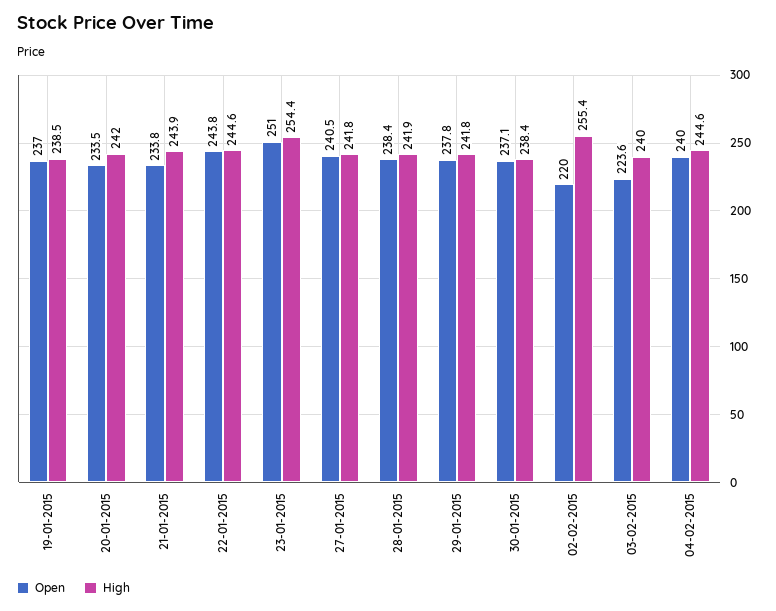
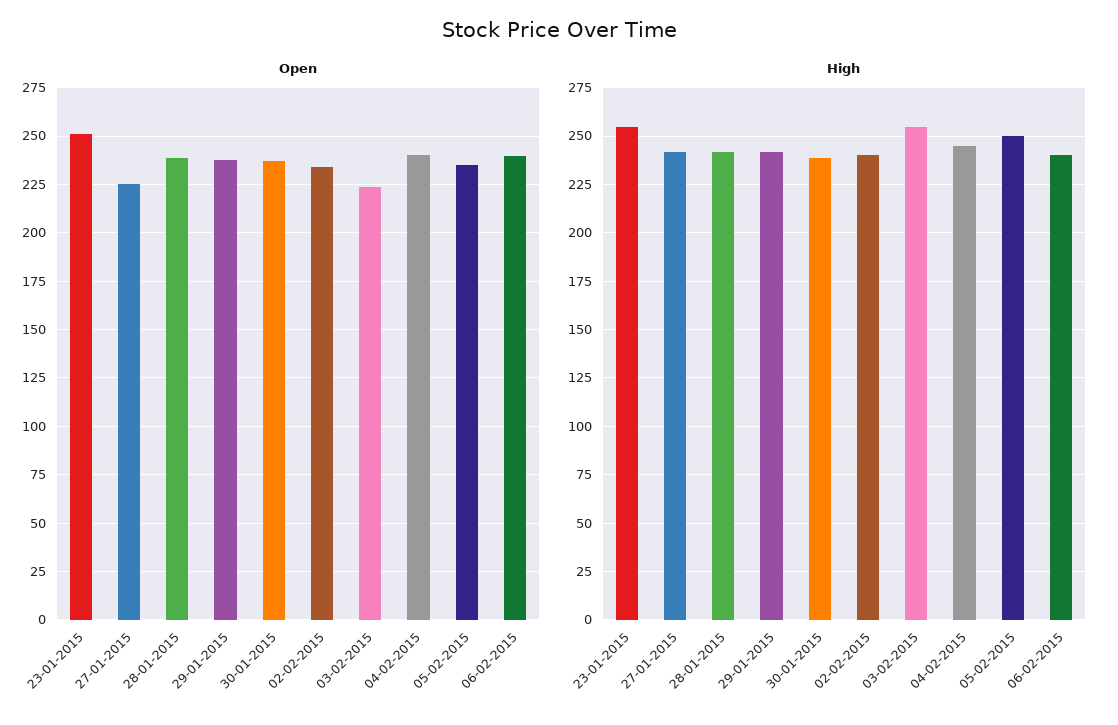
Open, 19-01-2015: 237 -> none
High, 19-01-2015: 238.5 -> none
Open, 20-01-2015: 233.5 -> none
High, 20-01-2015: 242 -> none
Open, 21-01-2015: 233.8 -> none
High, 21-01-2015: 243.9 -> none
Open, 22-01-2015: 243.8 -> none
High, 22-01-2015: 244.6 -> none
Open, 27-01-2015: 240.5 -> 225
Open, 02-02-2015: 220 -> 235
High, 02-02-2015: 255.4 -> 240
High, 03-02-2015: 240 -> 255
Open, 05-02-2015: none -> 235
Open, 06-02-2015: none -> 240
High, 05-02-2015: none -> 250
High, 06-02-2015: none -> 240

